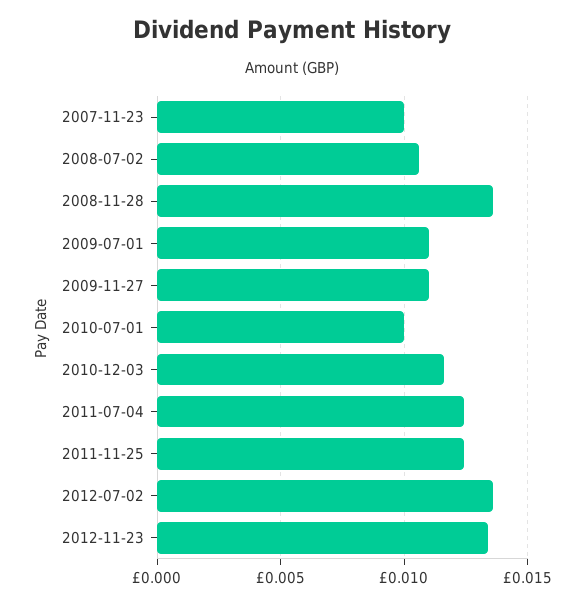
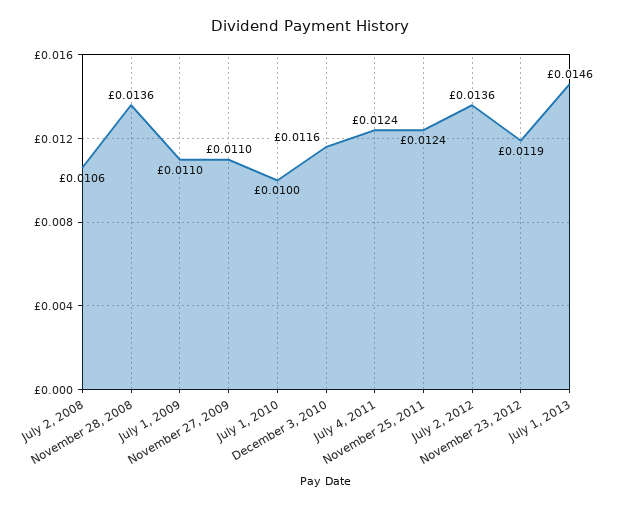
2007-11-23: 0.01 -> none
2012-11-23: 0.0135 -> 0.0119
July 1, 2013: none -> 0.0146

